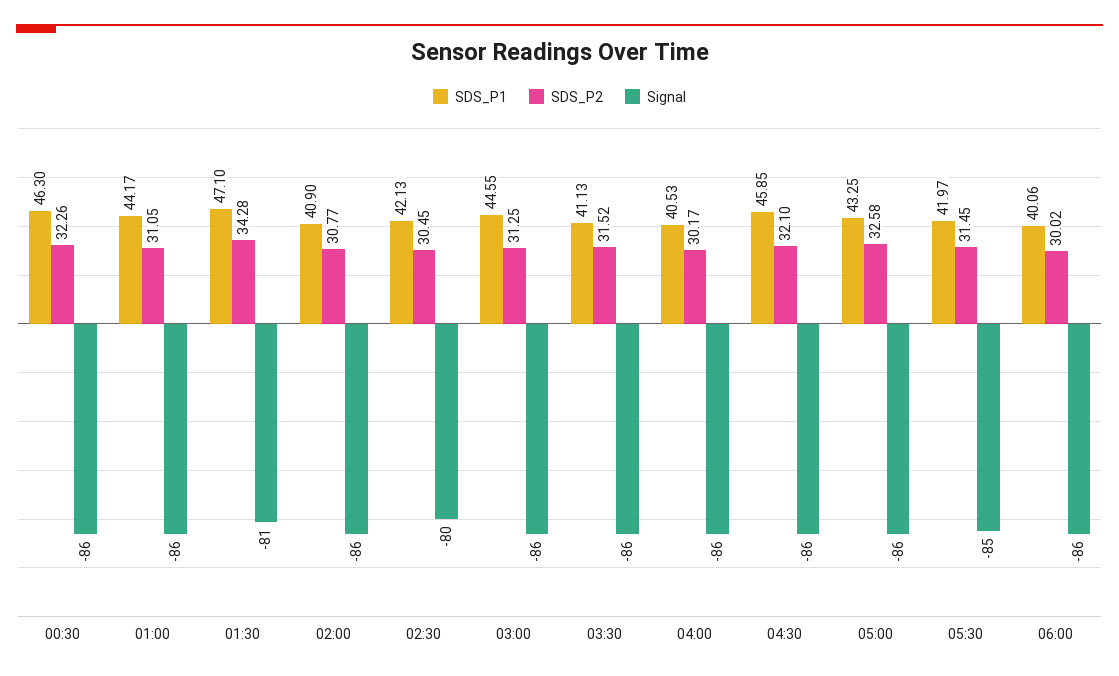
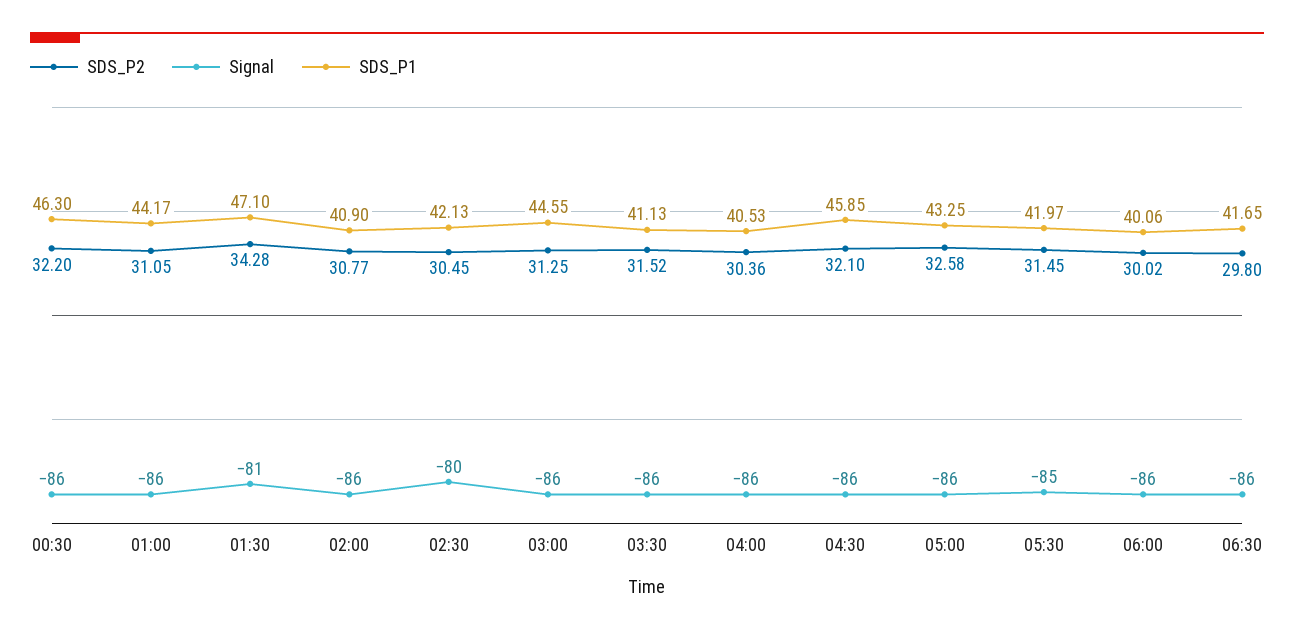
SDS_P2, 00:30: 32.26 -> 32.2
SDS_P2, 04:00: 30.17 -> 30.36
SDS_P2, 06:30: none -> 29.8
Signal, 06:30: none -> -86
SDS_P1, 06:30: none -> 41.65

